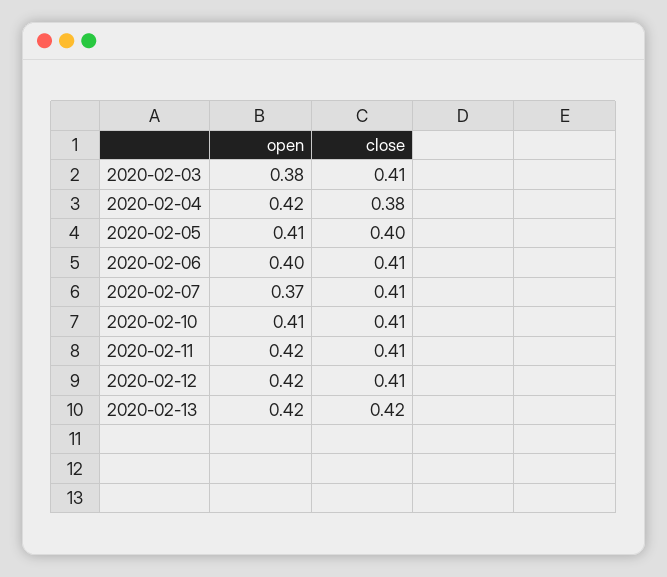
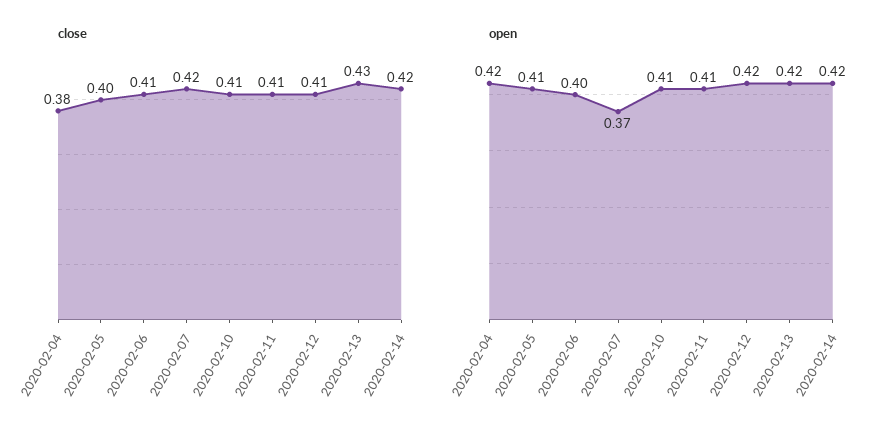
open, 2020-02-03: 0.38 -> none
close, 2020-02-03: 0.41 -> none
close, 2020-02-07: 0.41 -> 0.42
open, 2020-02-11: 0.42 -> 0.41
close, 2020-02-13: 0.42 -> 0.43
close, 2020-02-14: none -> 0.42
open, 2020-02-14: none -> 0.42

